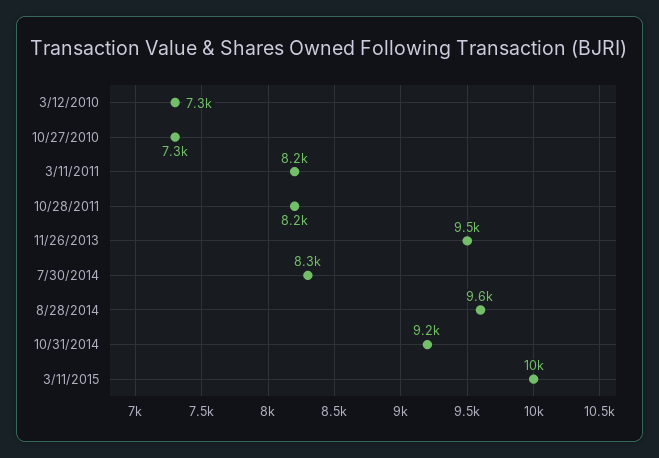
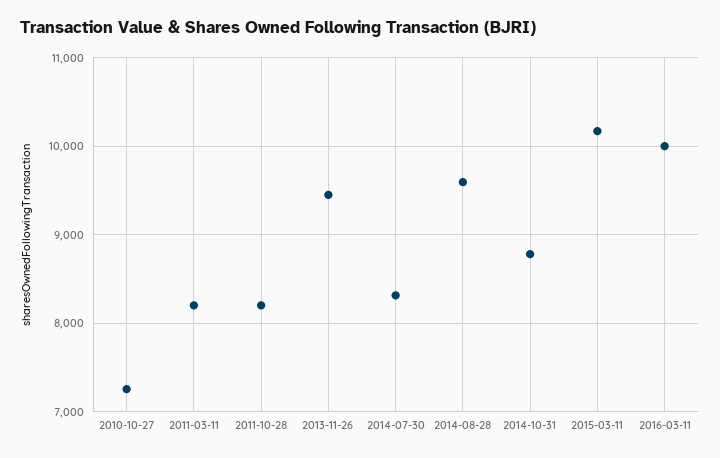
3/12/2010: 7300 -> none
10/31/2014: 9200 -> 8800
2016-03-11: none -> 10000

